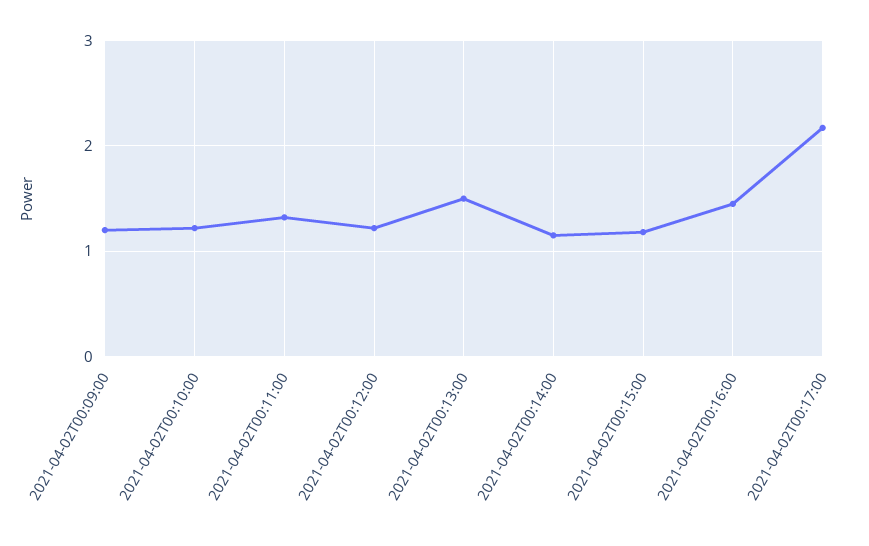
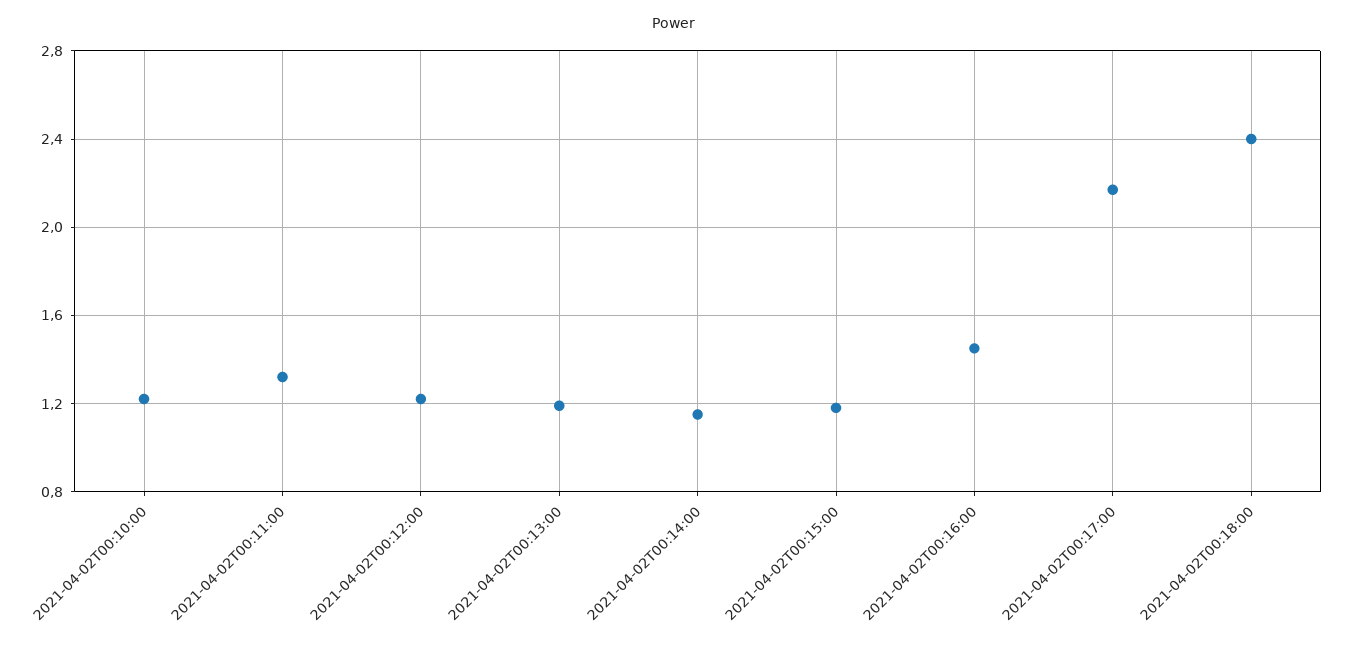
2021-04-02T00:09:00: 1.2 -> none
2021-04-02T00:13:00: 1.5 -> 1.2
2021-04-02T00:18:00: none -> 2.4

